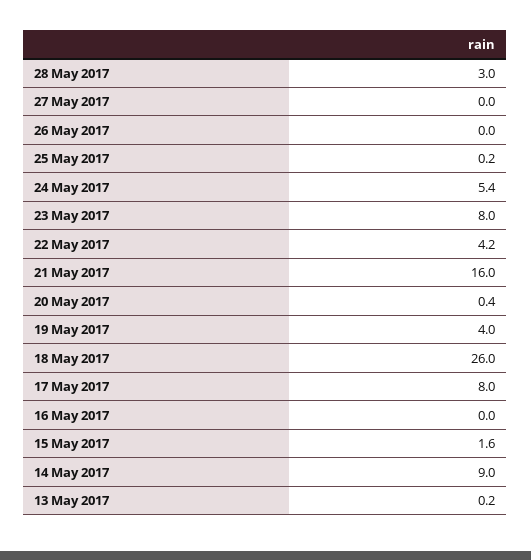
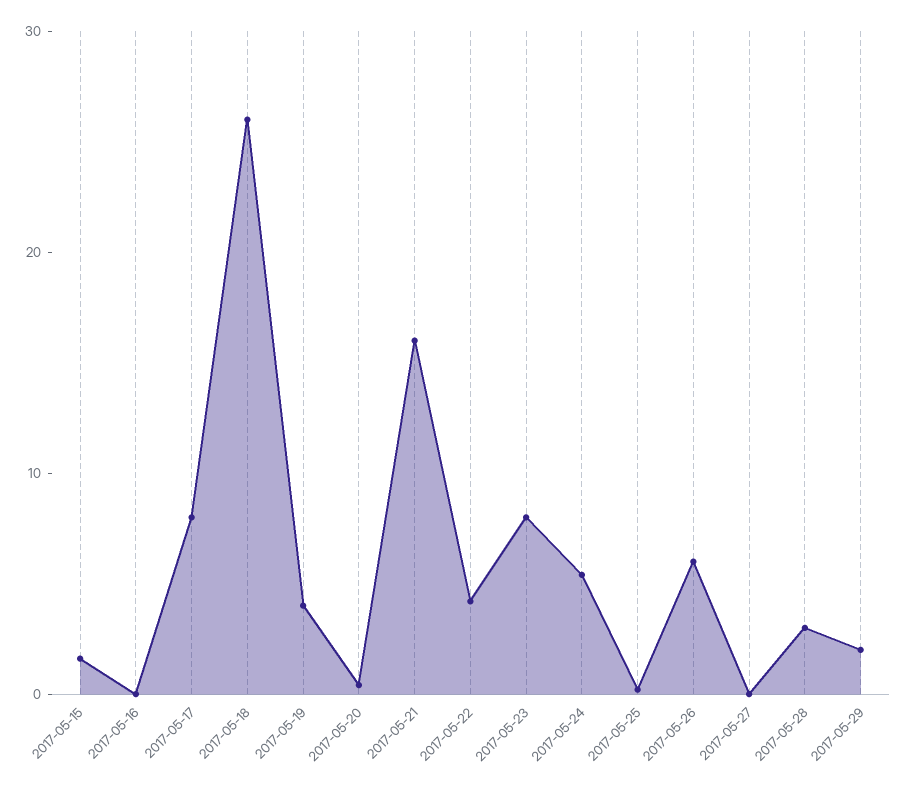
26 May 2017: 0 -> 6
14 May 2017: 9 -> none
13 May 2017: 0.2 -> none
2017-05-29: none -> 2

